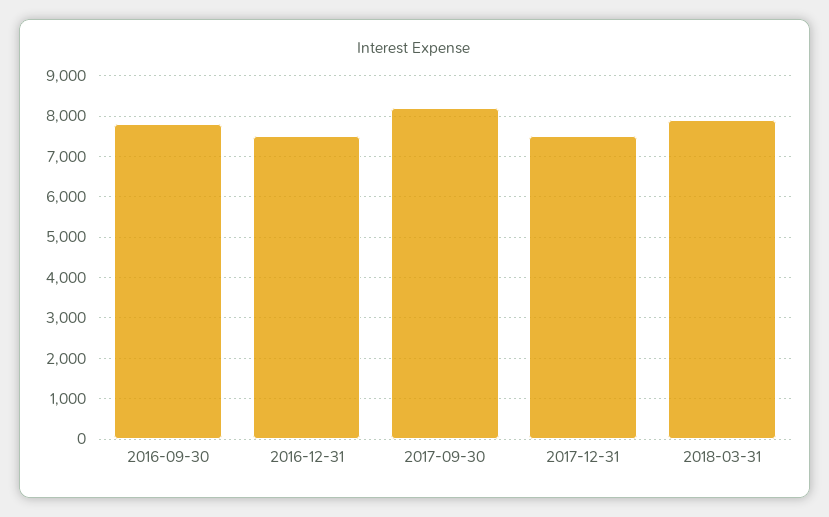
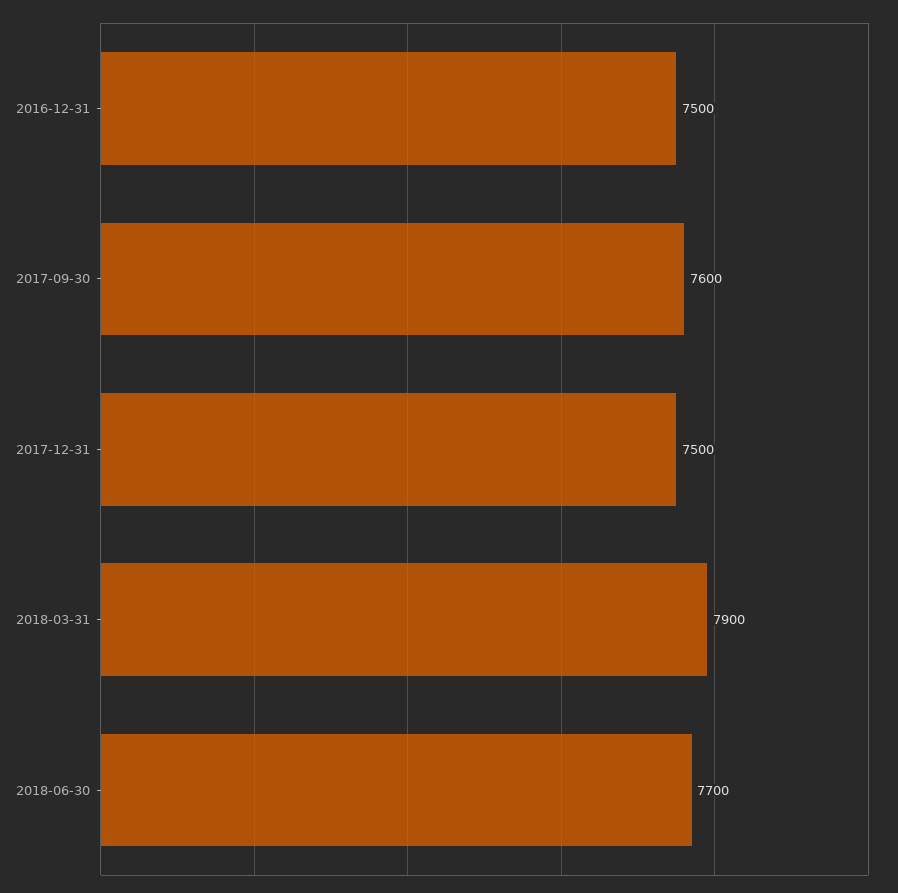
2016-09-30: 7800 -> none
2017-09-30: 8200 -> 7600
2018-06-30: none -> 7700

